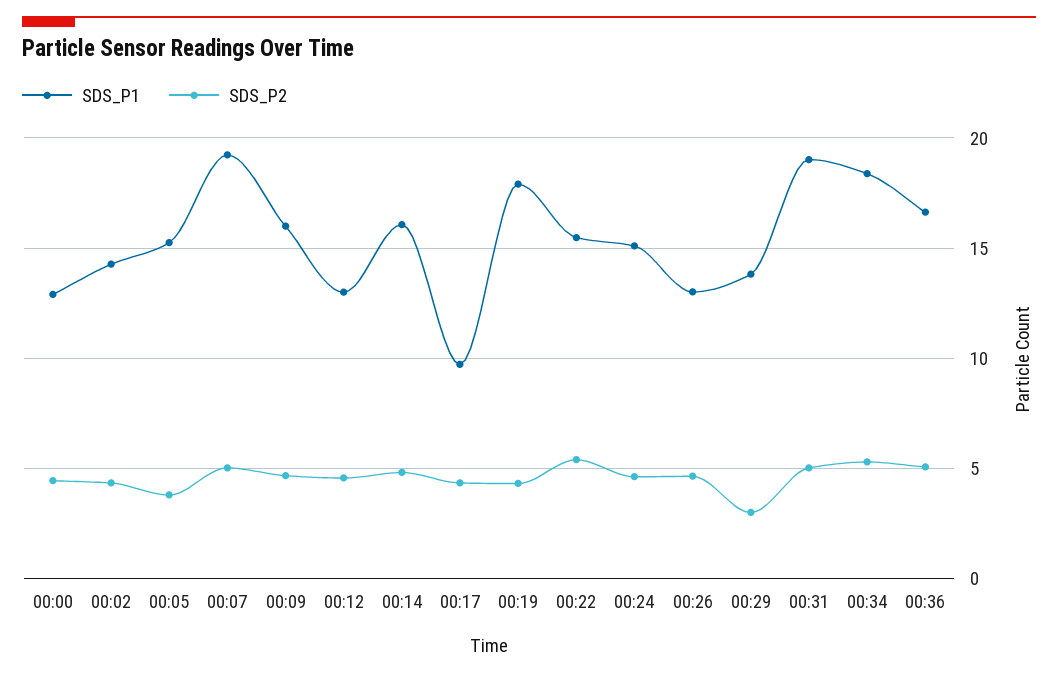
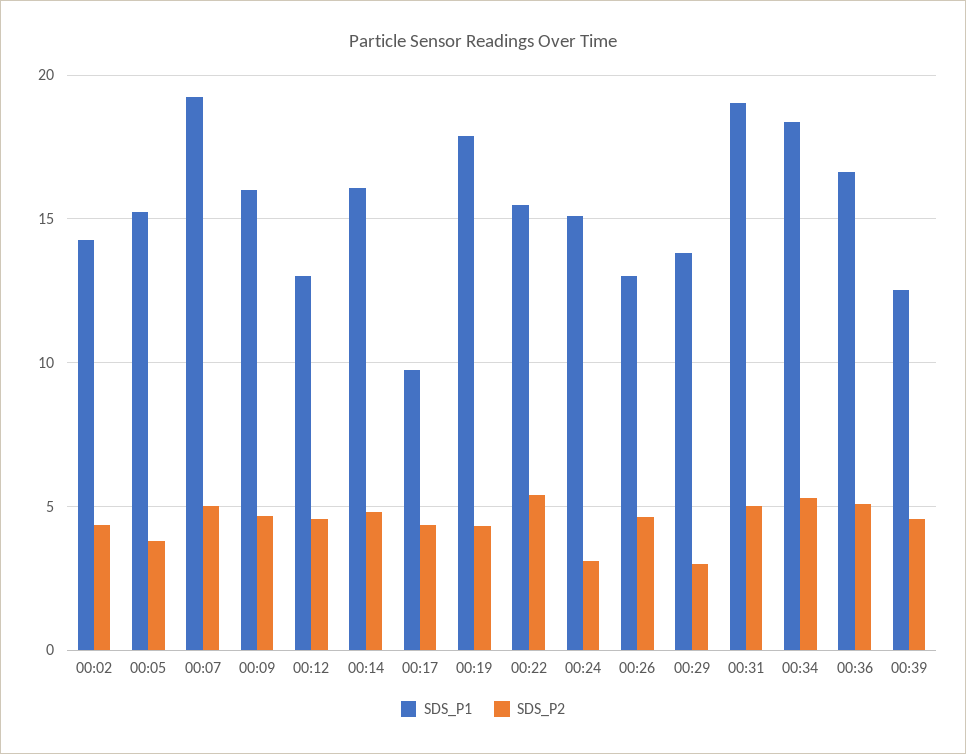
SDS_P1, 00:00: 13 -> none
SDS_P2, 00:00: 4.5 -> none
SDS_P2, 00:24: 4.5 -> 3
SDS_P1, 00:39: none -> 12.5
SDS_P2, 00:39: none -> 4.5

